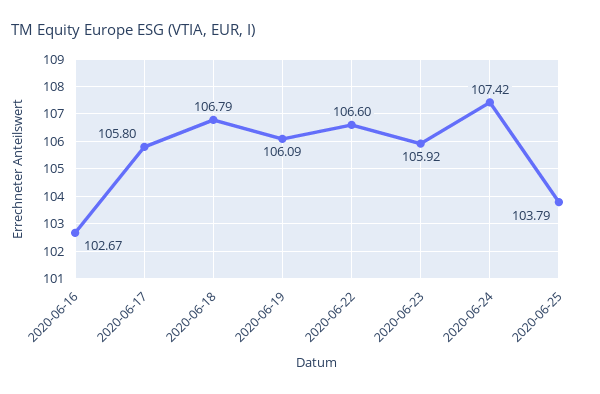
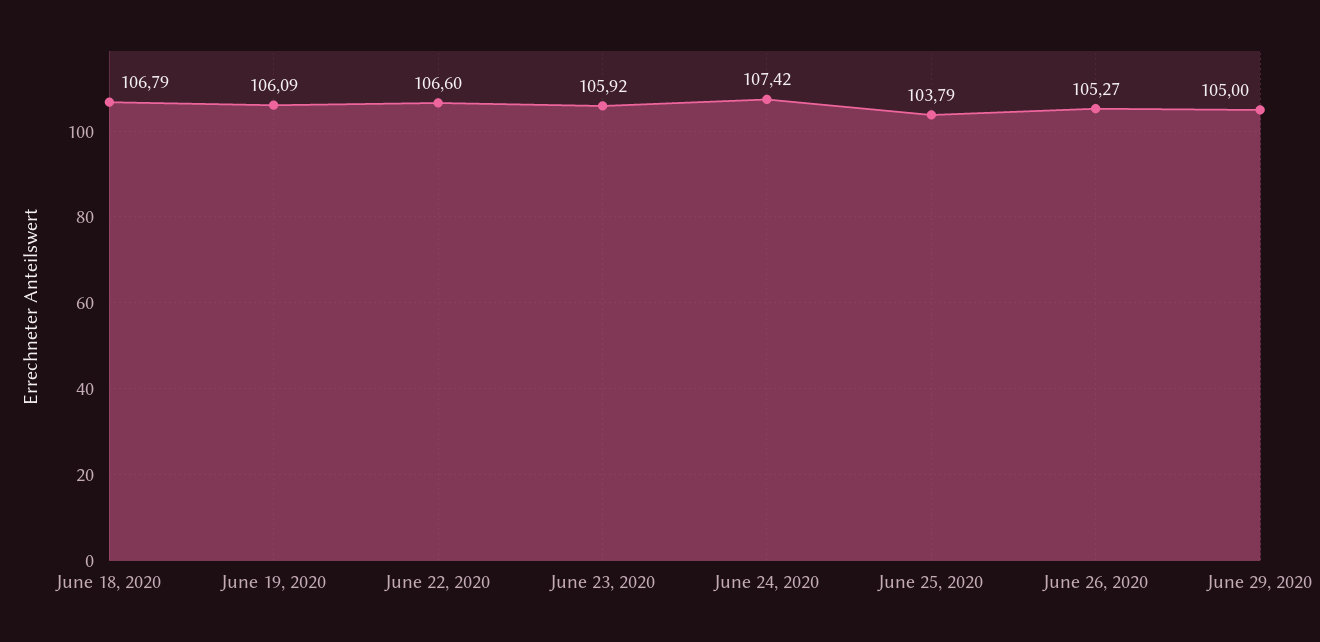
2020-06-16: 102.67 -> none
2020-06-17: 105.8 -> none
June 26, 2020: none -> 105.27
June 29, 2020: none -> 105

